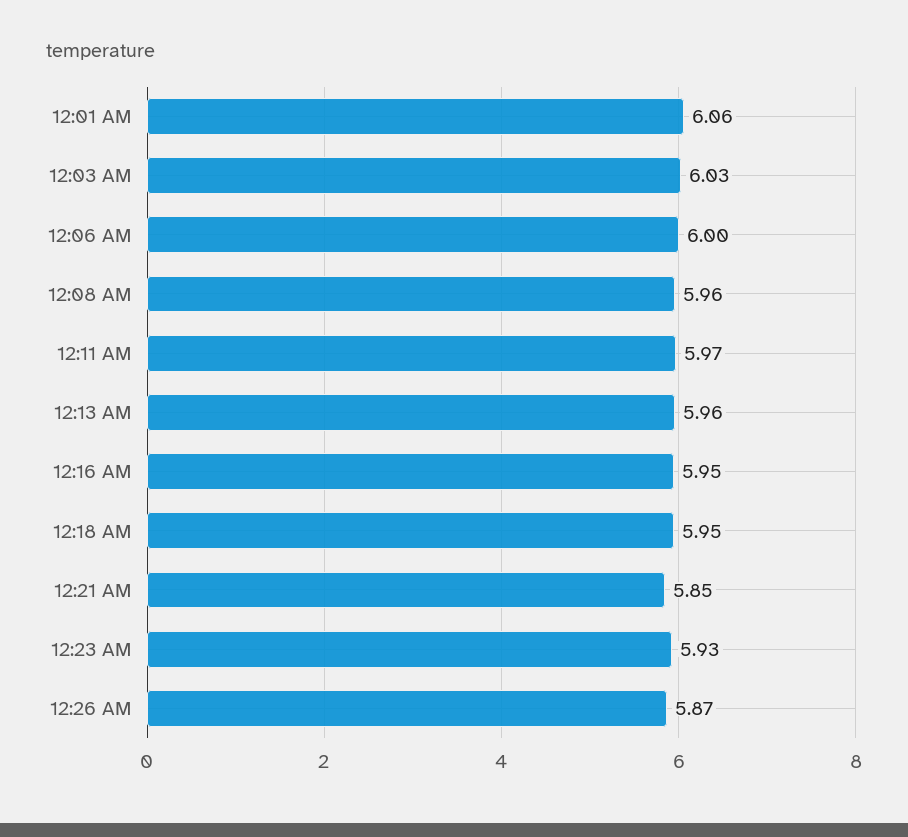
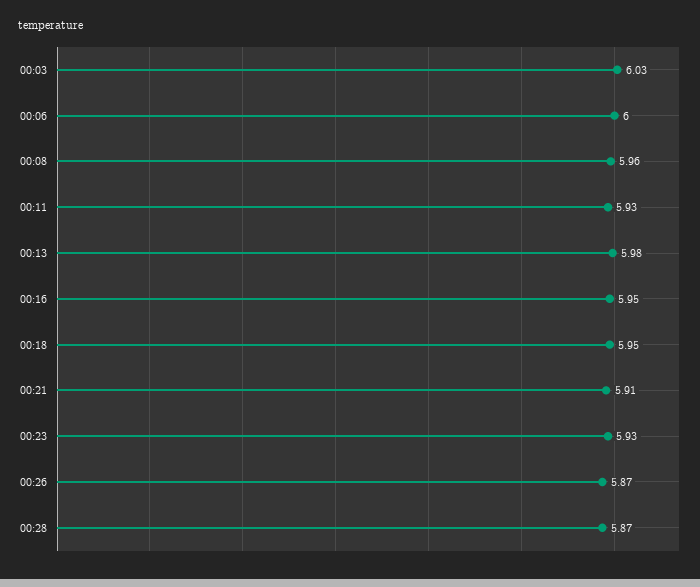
12:01 AM: 6.06 -> none
12:11 AM: 5.97 -> 5.93
12:13 AM: 5.96 -> 5.98
12:21 AM: 5.85 -> 5.91
00:28: none -> 5.87

